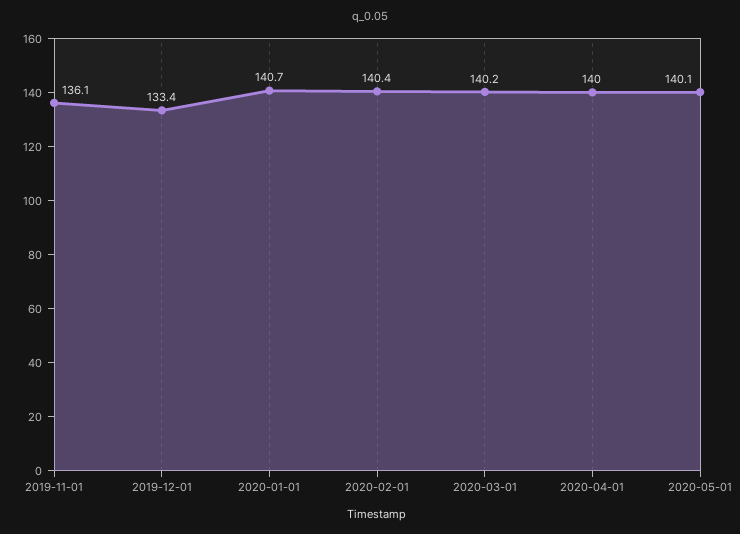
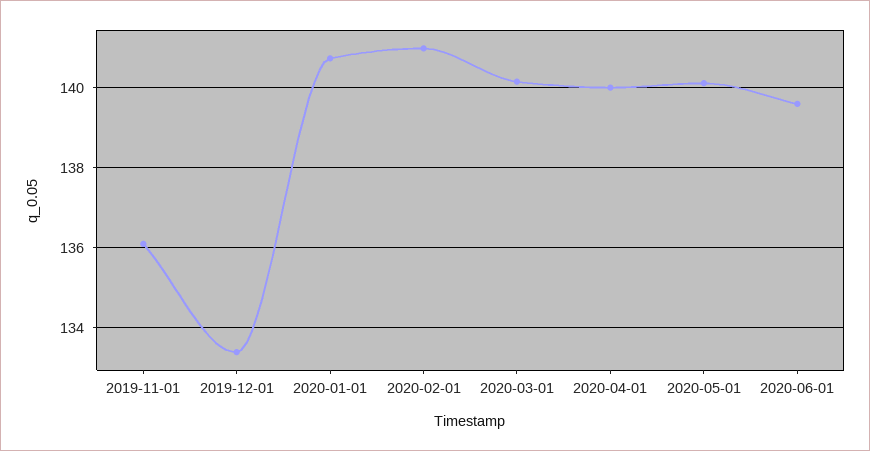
2020-02-01: 140.4 -> 141
2020-06-01: none -> 139.6

